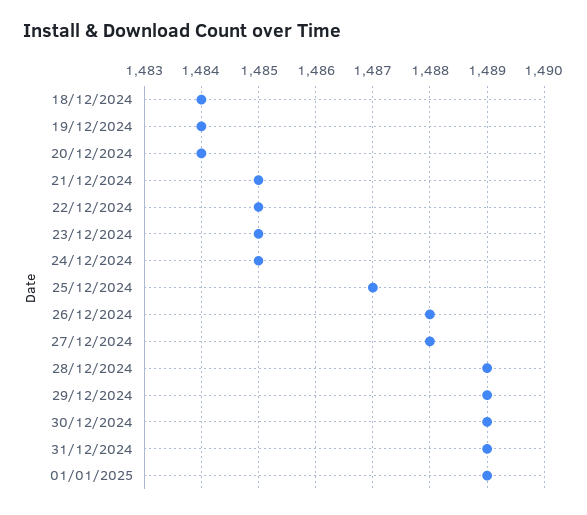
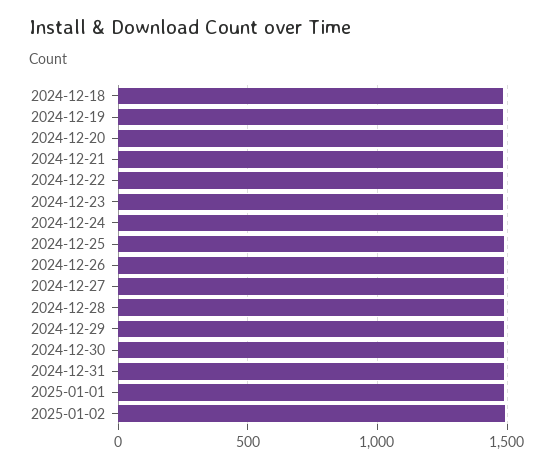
2025-01-02: none -> 1500

